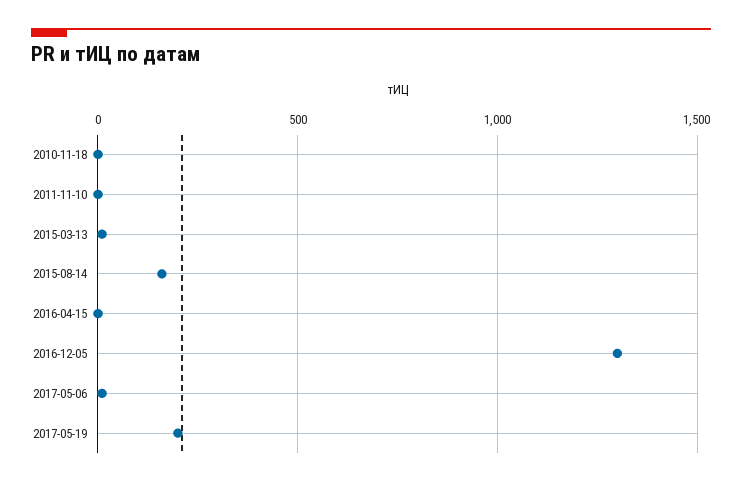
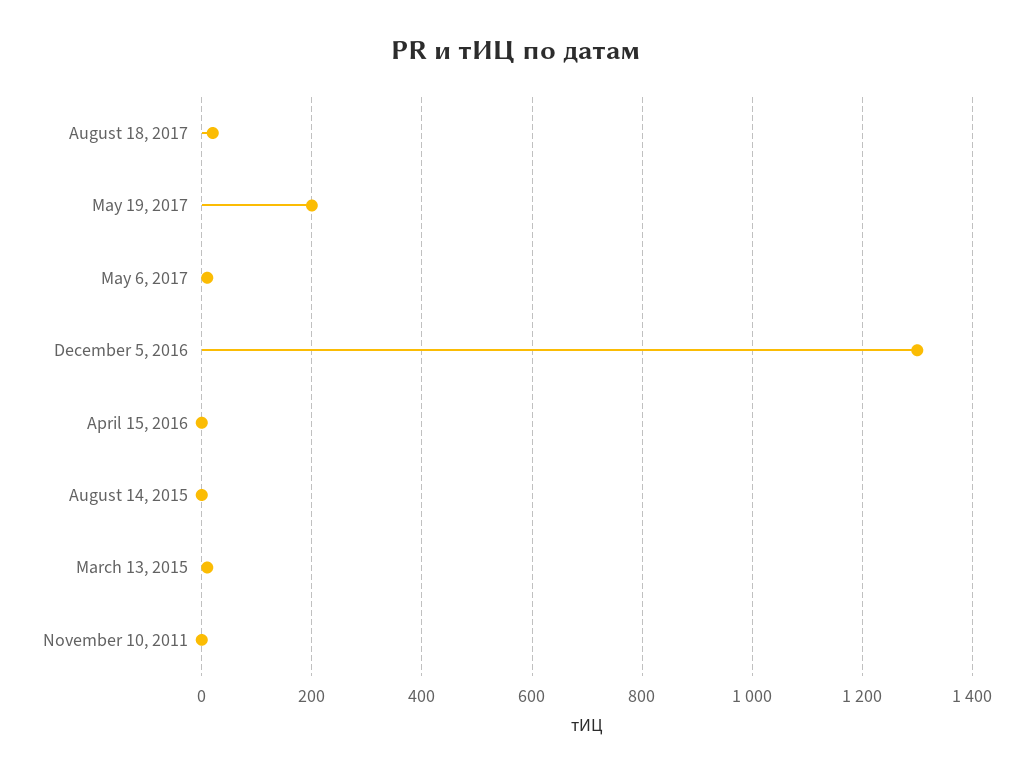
2010-11-18: 0 -> none
2015-08-14: 150 -> 0
August 18, 2017: none -> 20

